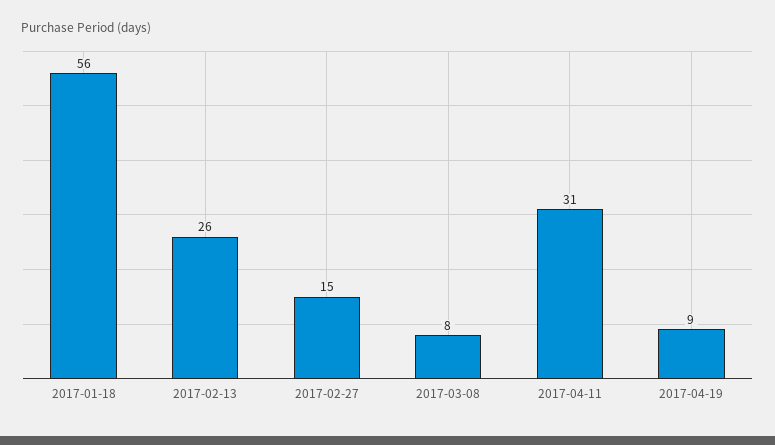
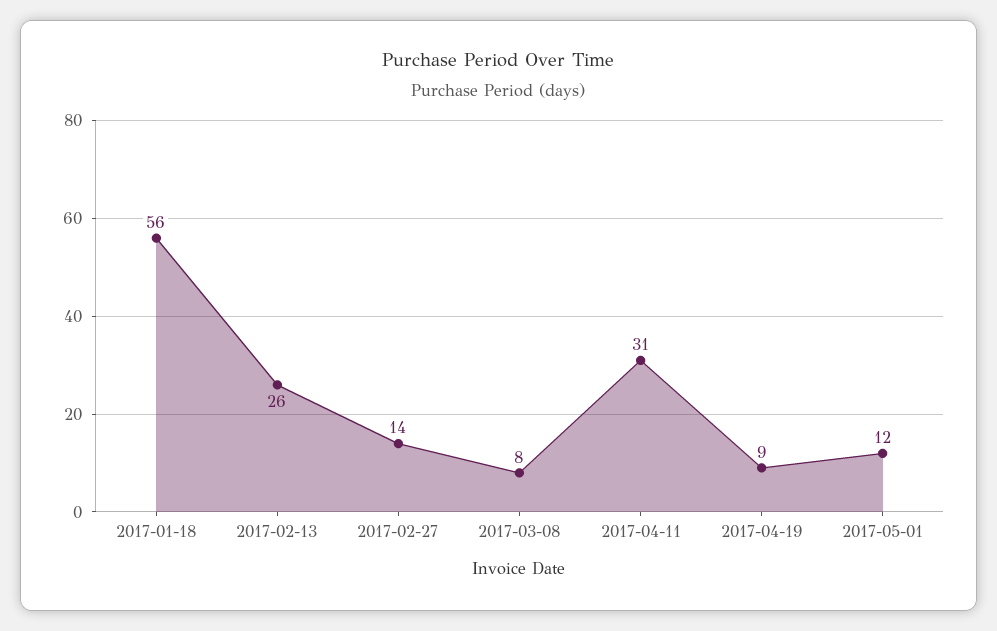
2017-02-27: 15 -> 14
2017-05-01: none -> 12

